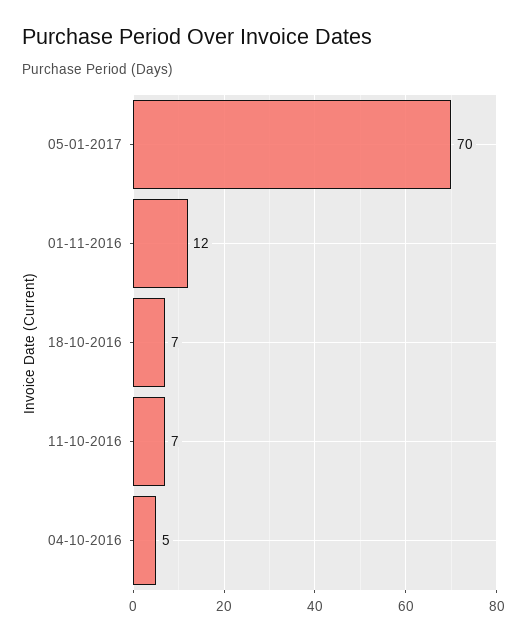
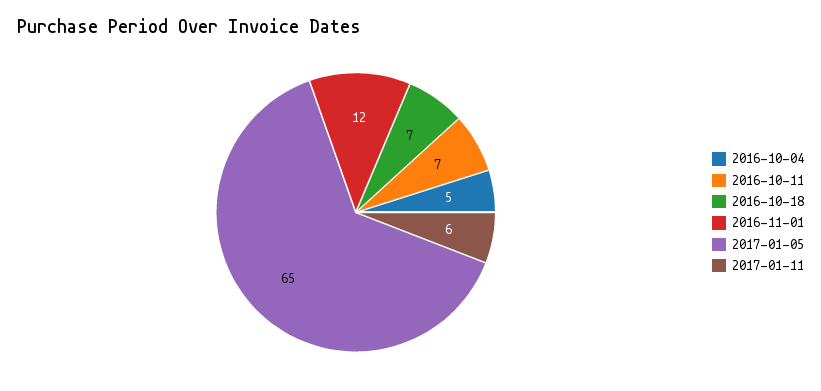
05-01-2017: 70 -> 65
2017-01-11: none -> 6

